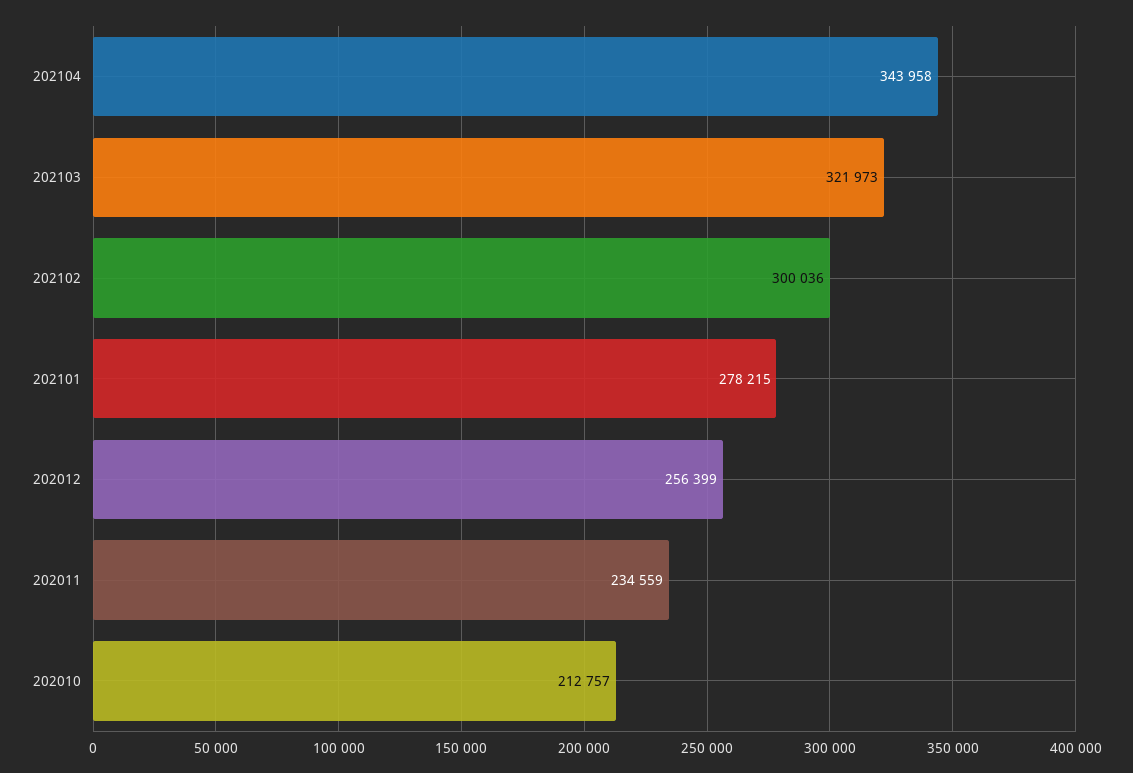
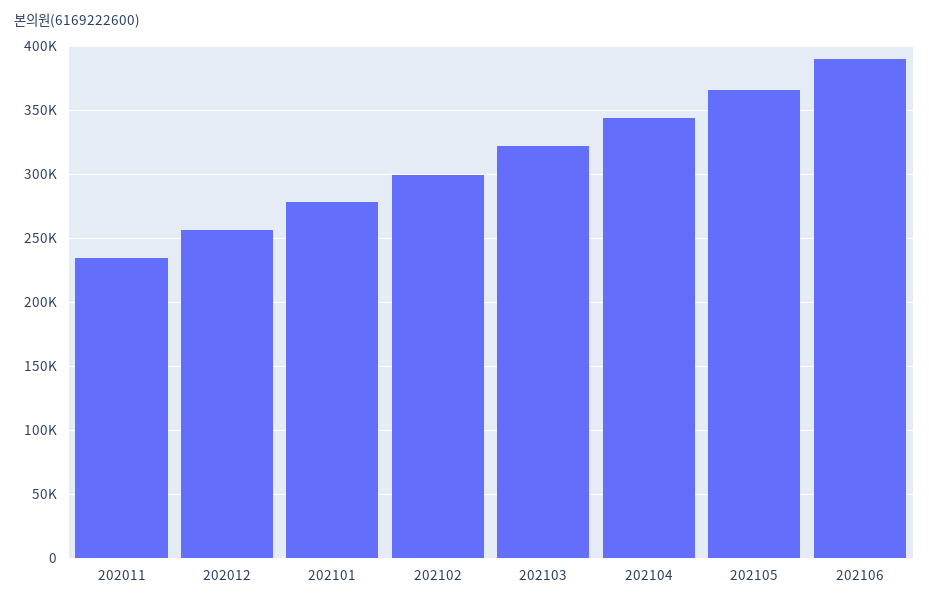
202010: 212757 -> none
202105: none -> 365000
202106: none -> 390000

